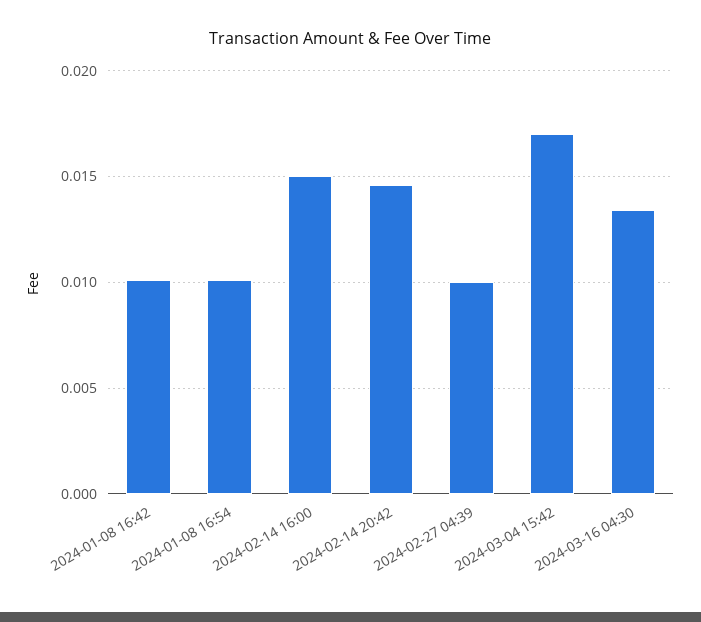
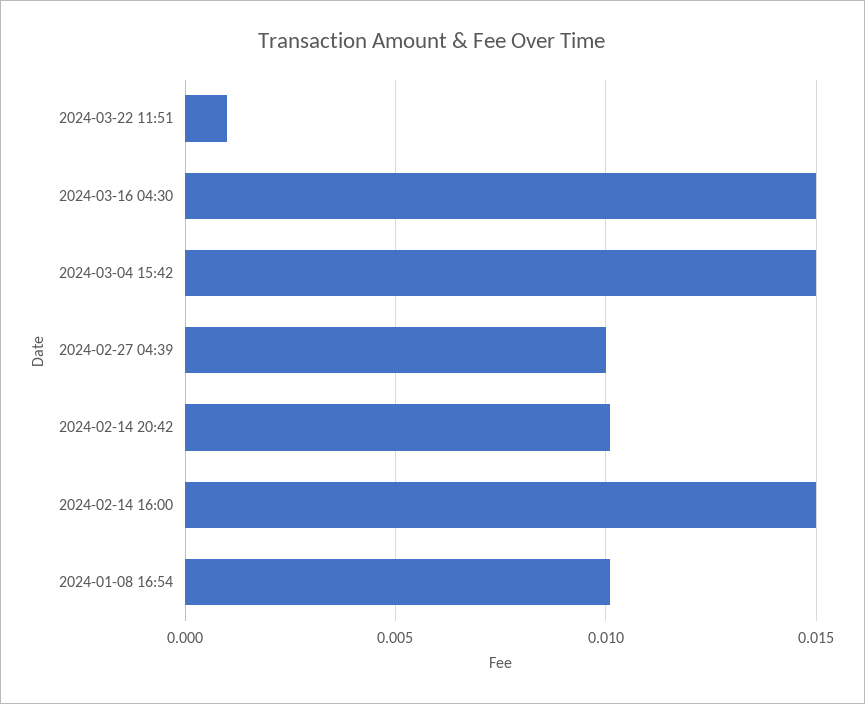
2024-01-08 16:42: 0.01 -> none
2024-02-14 20:42: 0.0145 -> 0.01
2024-03-04 15:42: 0.017 -> 0.015
2024-03-16 04:30: 0.0135 -> 0.015
2024-03-22 11:51: none -> 0.001

